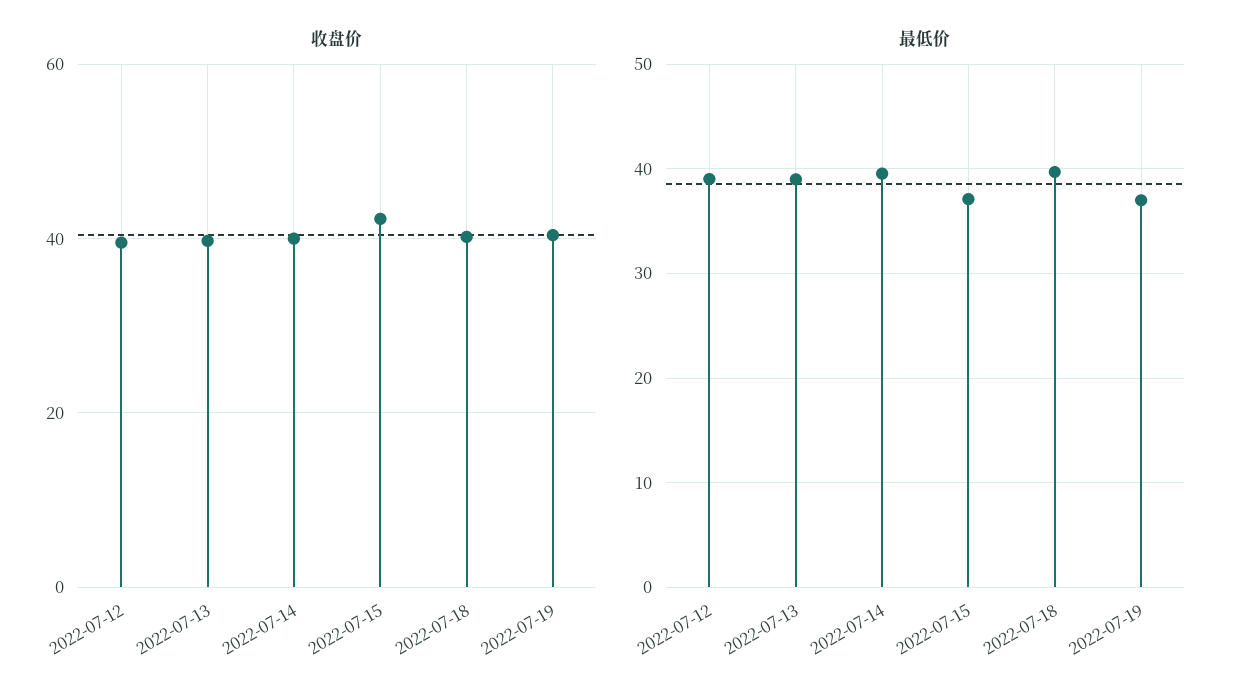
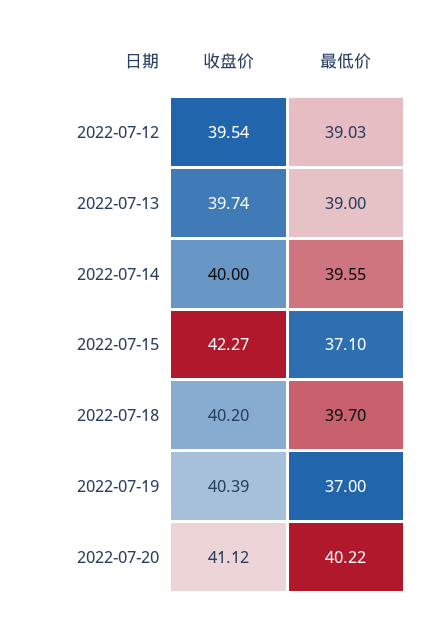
收盘价, 2022-07-20: none -> 41.12
最低价, 2022-07-20: none -> 40.22

